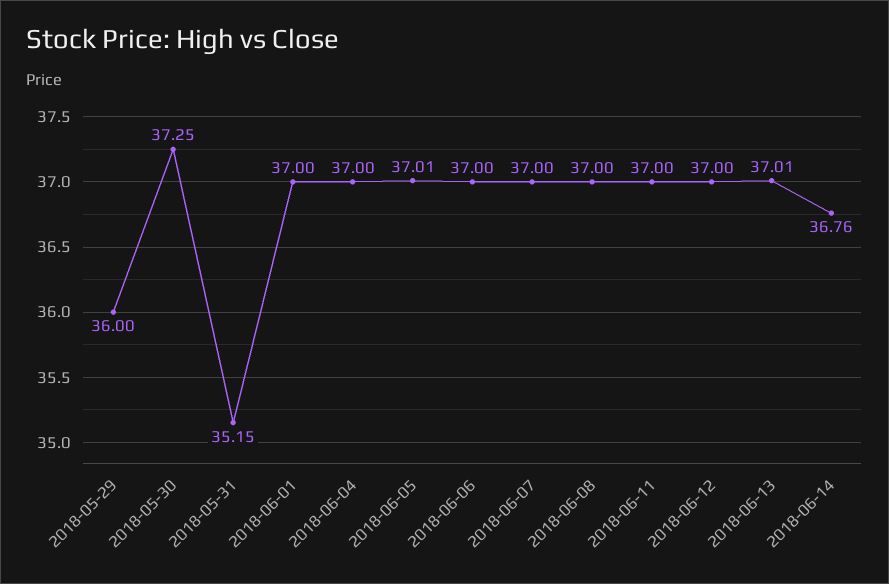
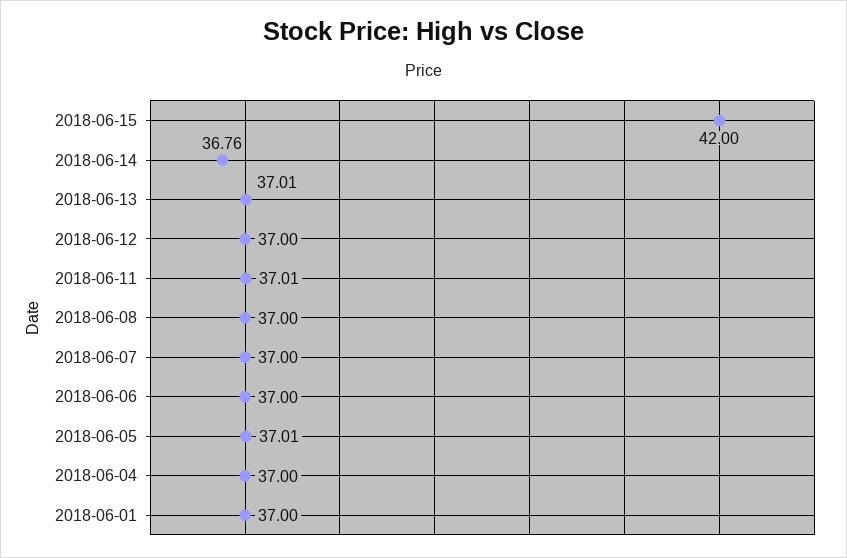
2018-05-29: 36 -> none
2018-05-30: 37.25 -> none
2018-05-31: 35.15 -> none
2018-06-11: 37 -> 37.01
2018-06-15: none -> 42

